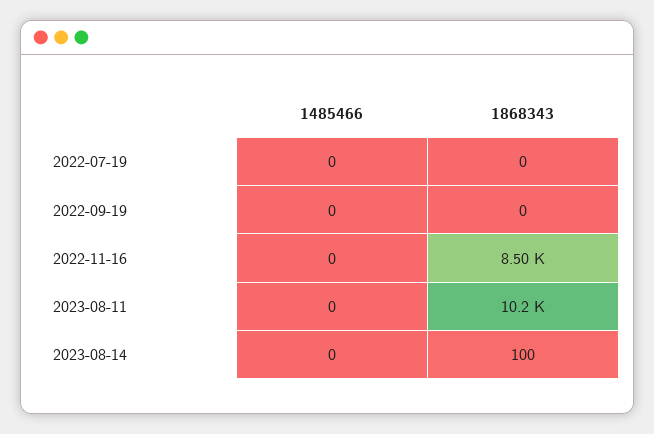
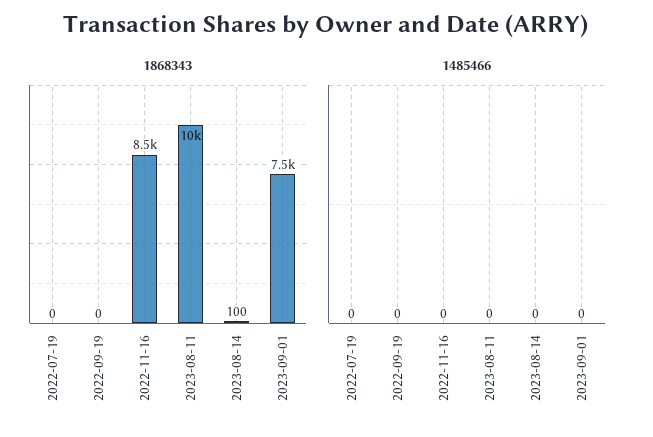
1868343, 2023-09-01: none -> 7500
1485466, 2023-09-01: none -> 0

